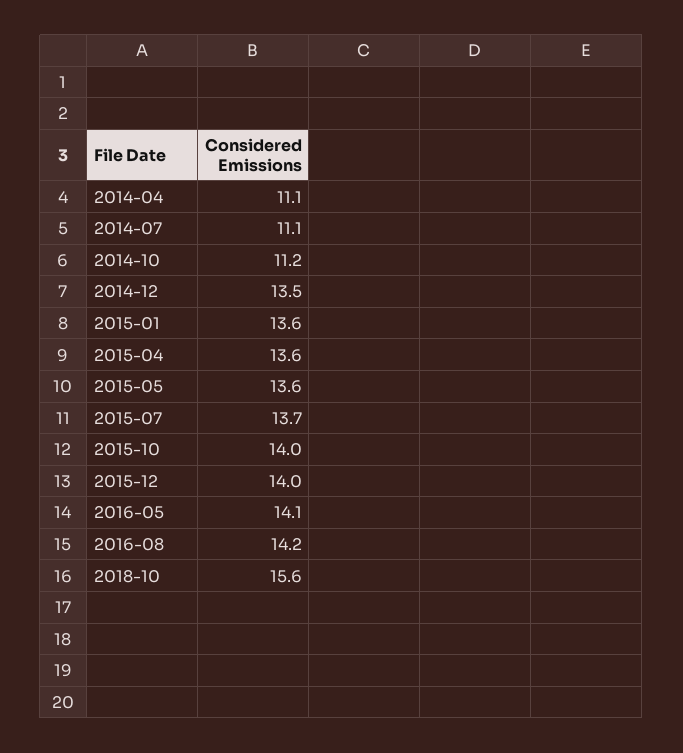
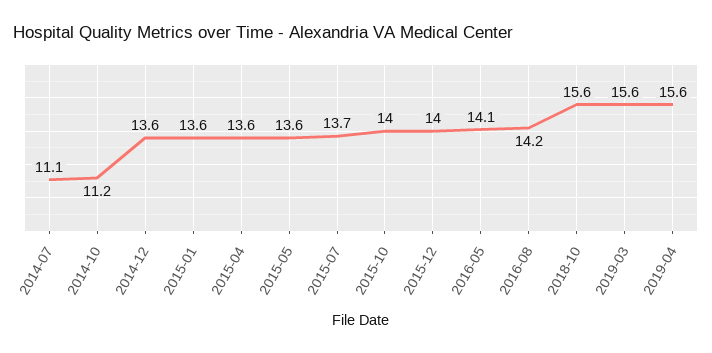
2014-04: 11.1 -> none
2014-12: 13.5 -> 13.6
2019-03: none -> 15.6
2019-04: none -> 15.6

